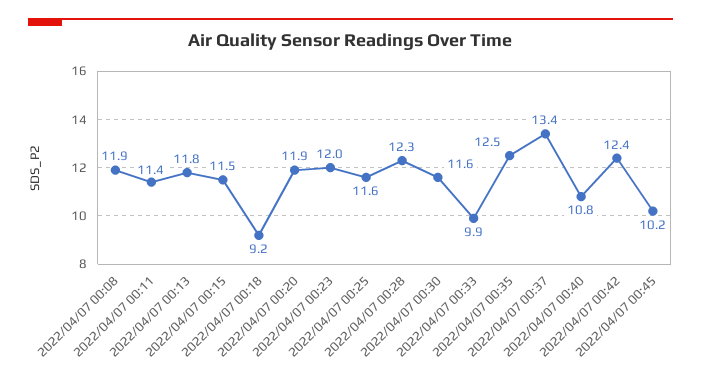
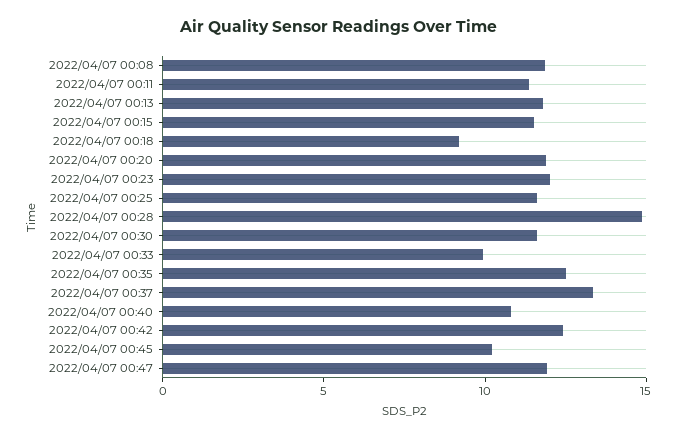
2022/04/07 00:28: 12.3 -> 15
2022/04/07 00:47: none -> 12

